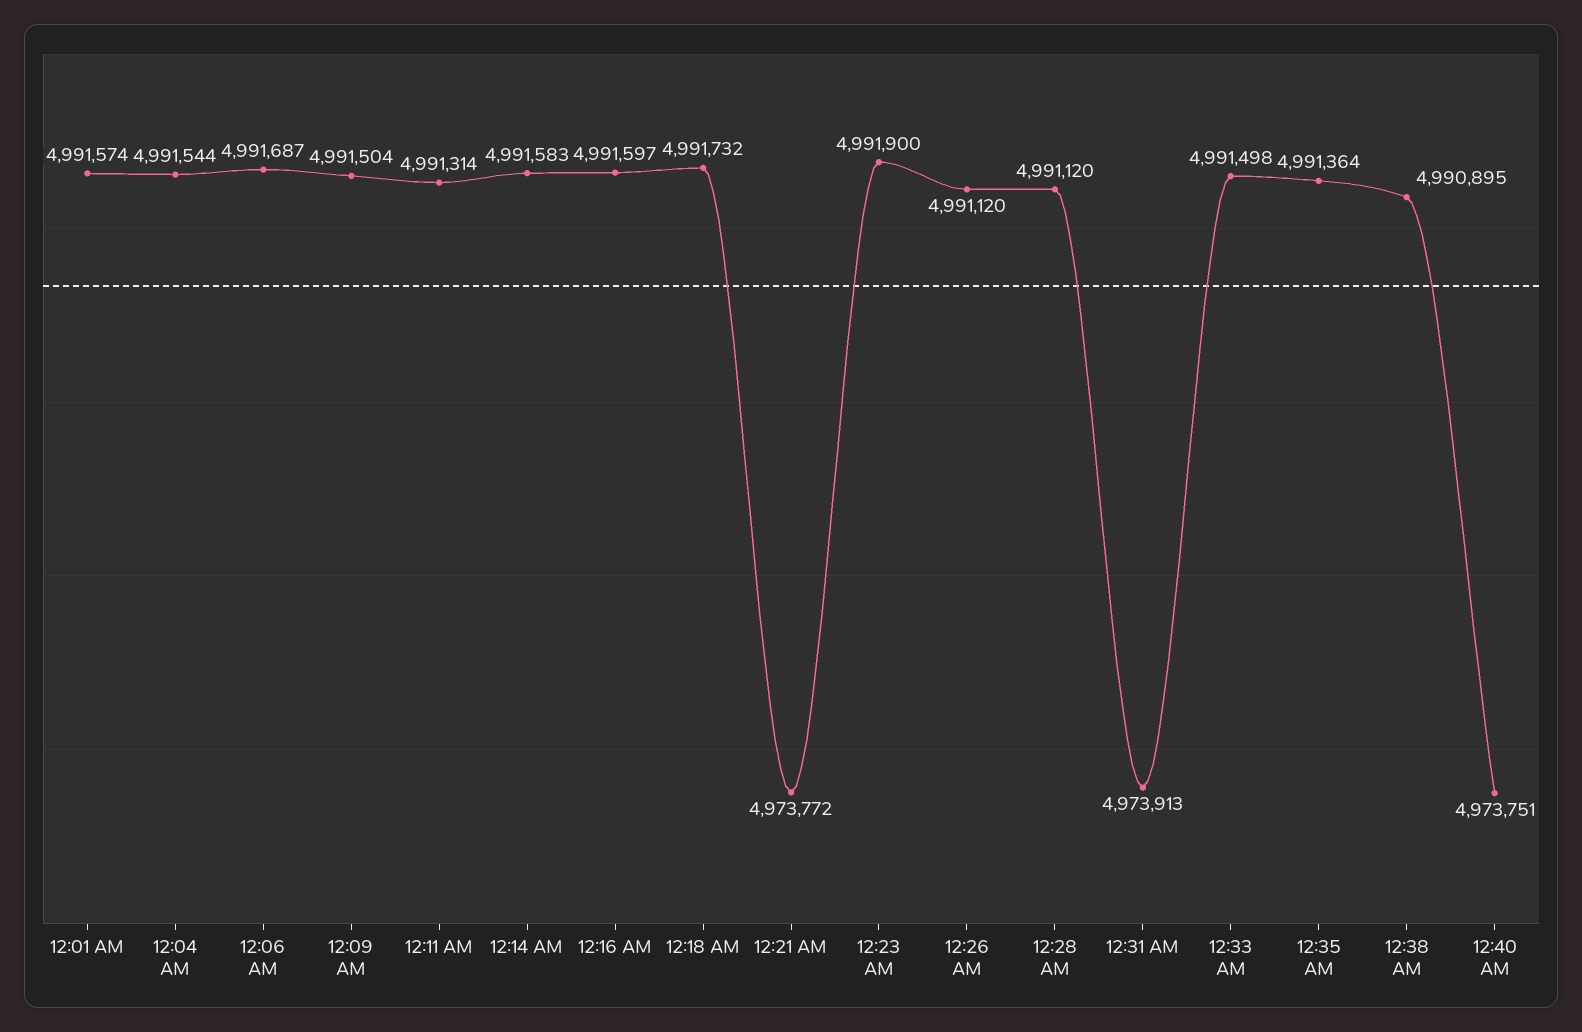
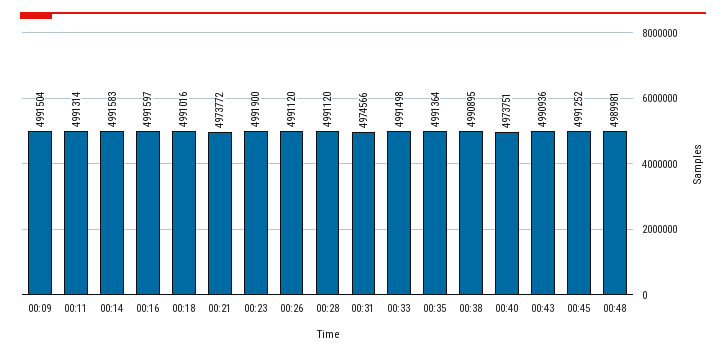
12:01 AM: 4991574 -> none
12:04 AM: 4991544 -> none
12:06 AM: 4991687 -> none
12:18 AM: 4991732 -> 4991016
12:31 AM: 4973913 -> 4974566
00:43: none -> 4990936
00:45: none -> 4991252
00:48: none -> 4989981

